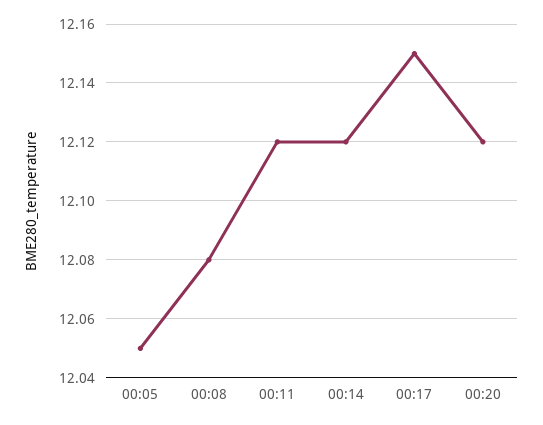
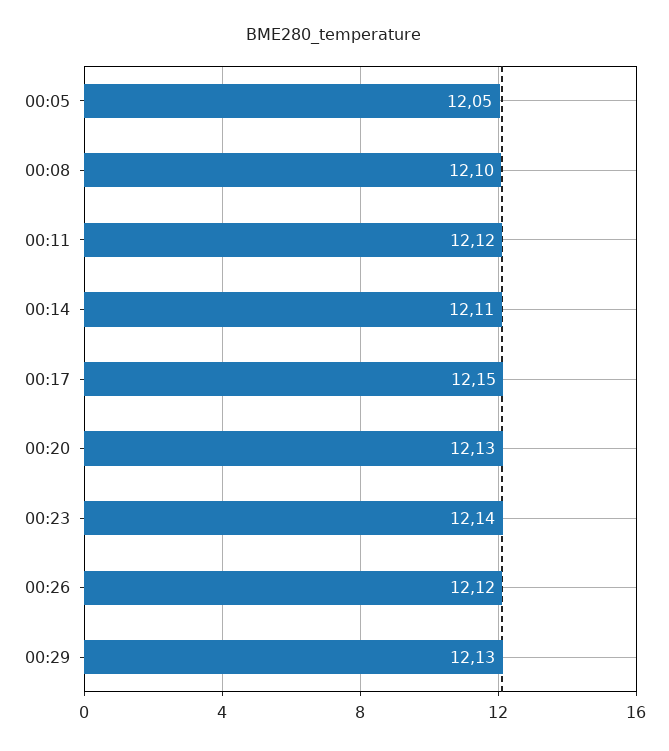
00:08: 12.08 -> 12.1
00:14: 12.12 -> 12.11
00:20: 12.12 -> 12.13
00:23: none -> 12.14
00:26: none -> 12.12
00:29: none -> 12.13

